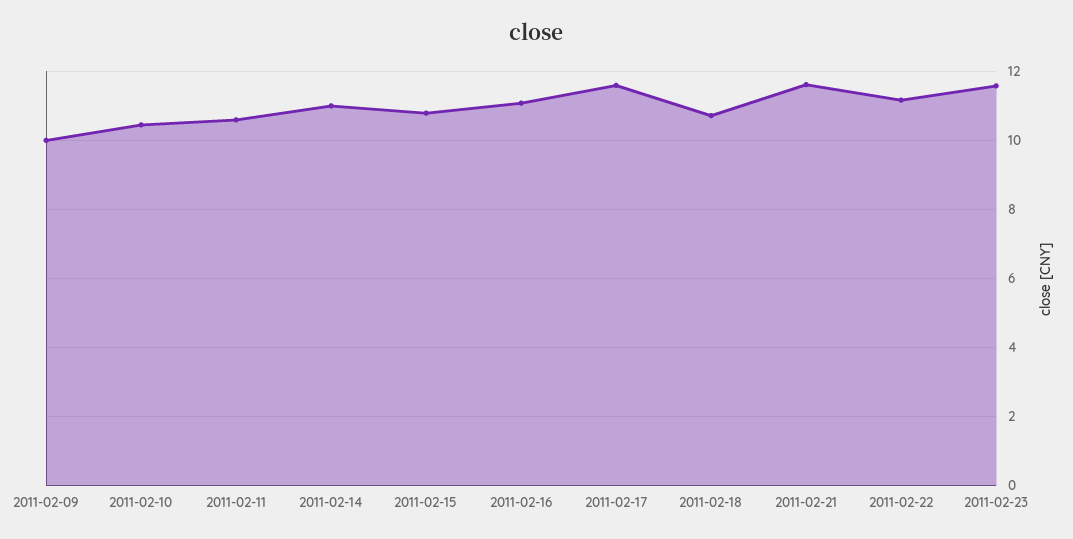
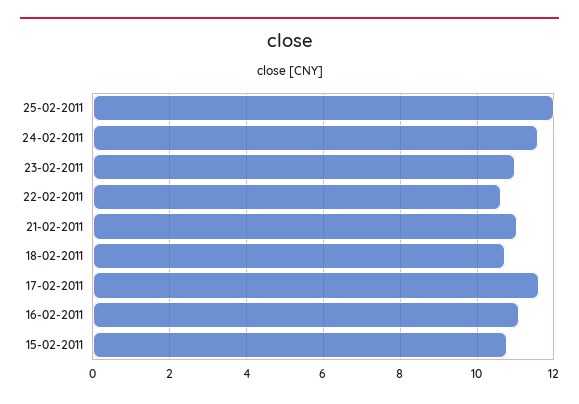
2011-02-09: 10 -> none
2011-02-10: 10.4 -> none
2011-02-11: 10.6 -> none
2011-02-14: 11 -> none
2011-02-21: 11.6 -> 11
2011-02-22: 11.2 -> 10.6
2011-02-23: 11.6 -> 11
25-02-2011: none -> 12
24-02-2011: none -> 11.6

